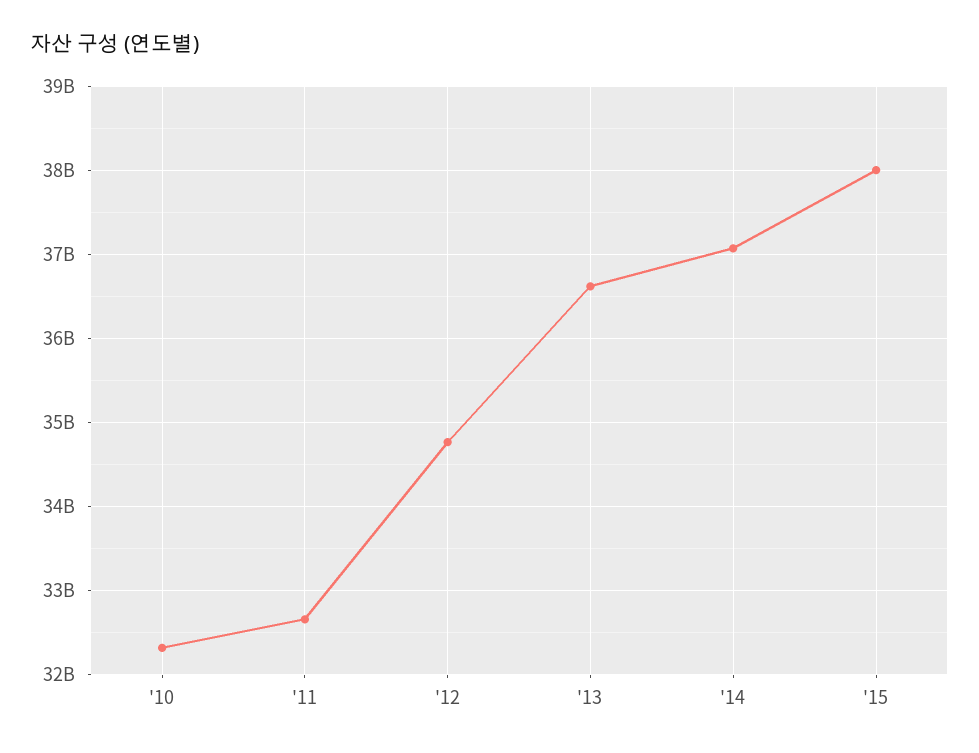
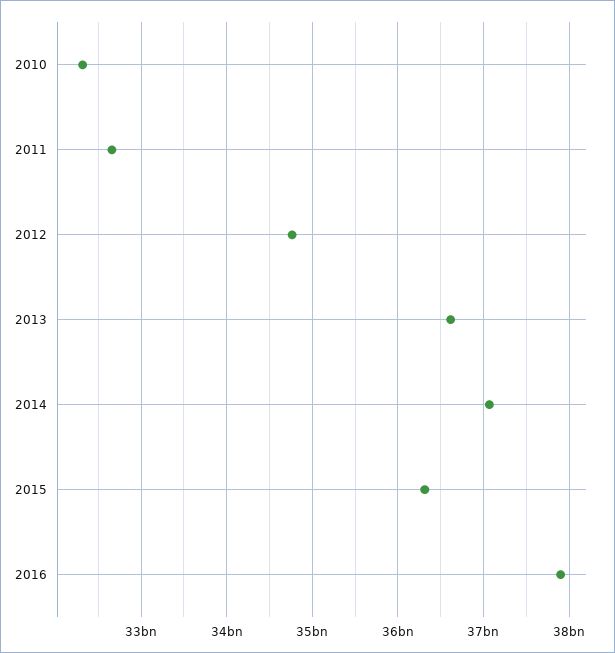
'15: 38000000000 -> 36300000000
2016: none -> 37900000000

